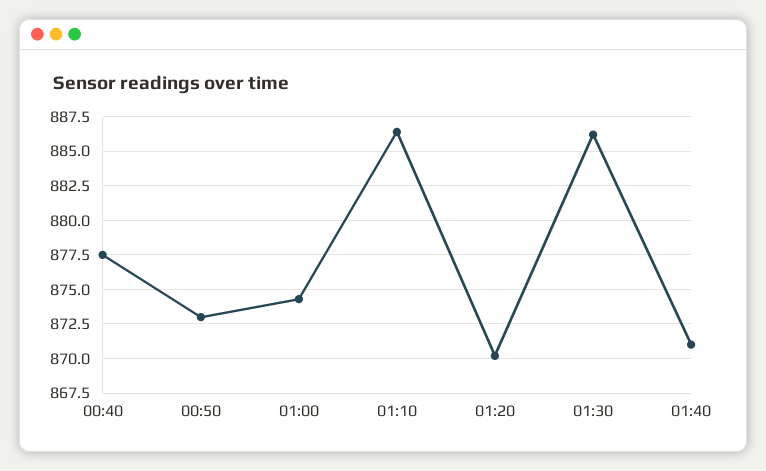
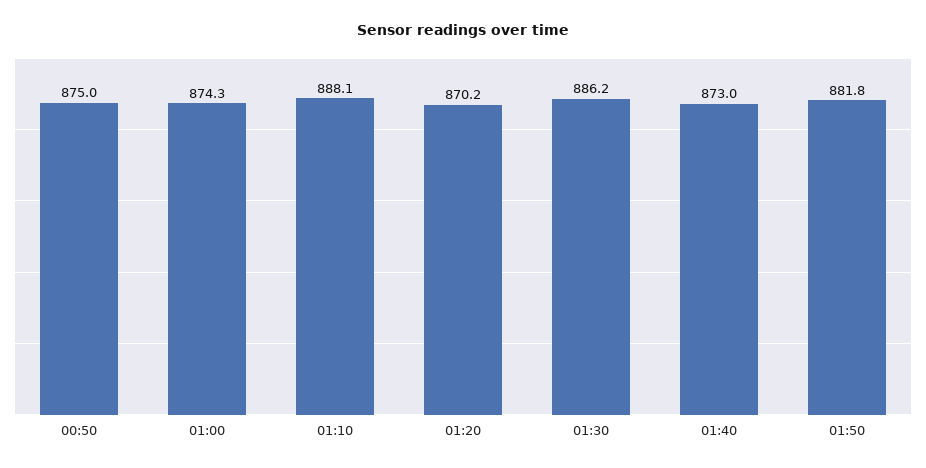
00:40: 877.5 -> none
00:50: 873 -> 875
01:10: 886.5 -> 888.1
01:40: 871 -> 873
01:50: none -> 881.8

